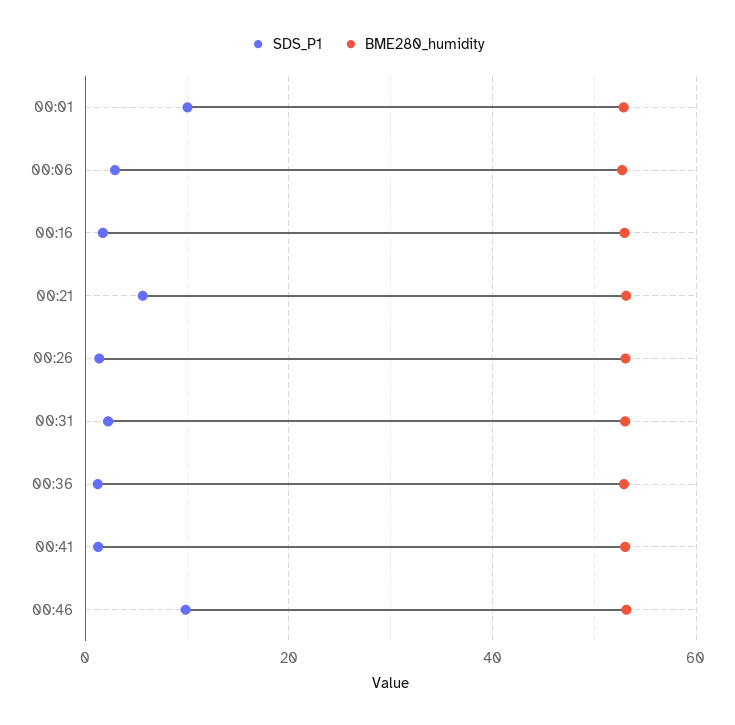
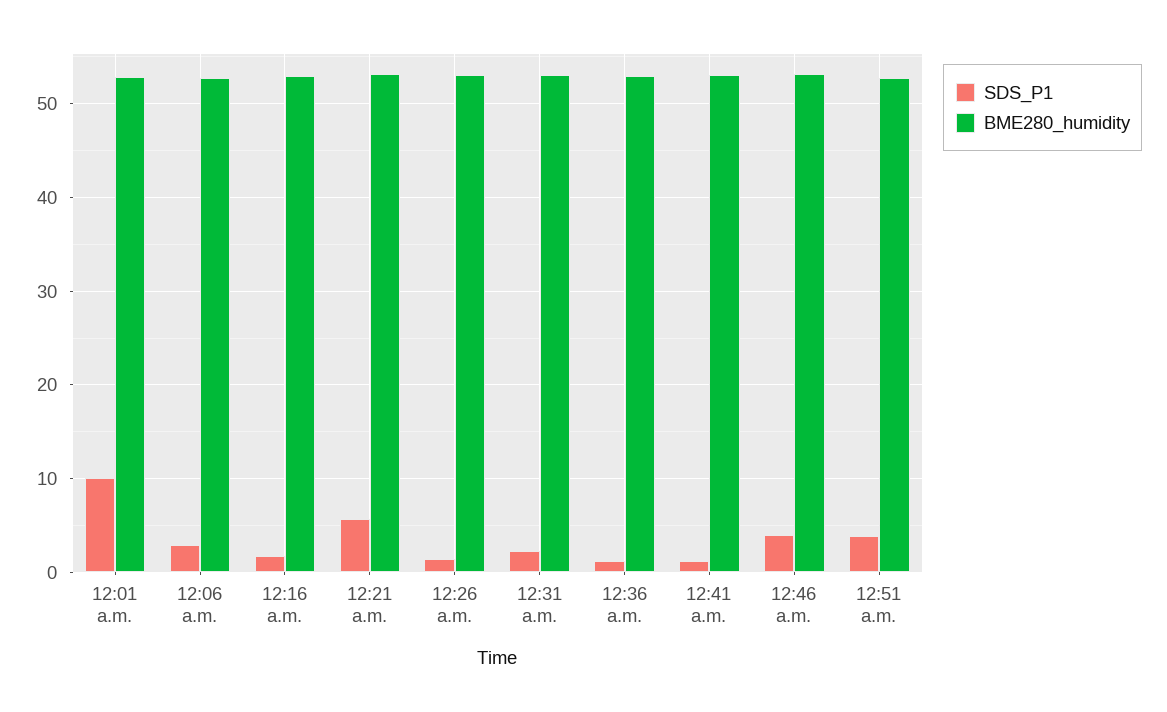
SDS_P1, 00:46: 10 -> 4
SDS_P1, 12:51 a.m.: none -> 4
BME280_humidity, 12:51 a.m.: none -> 53

